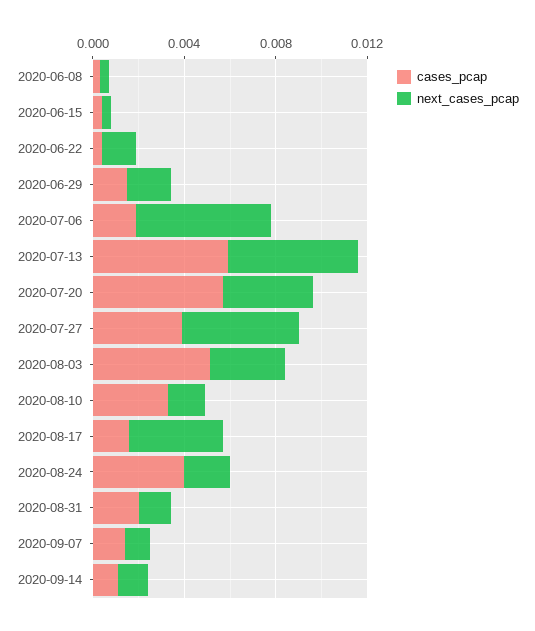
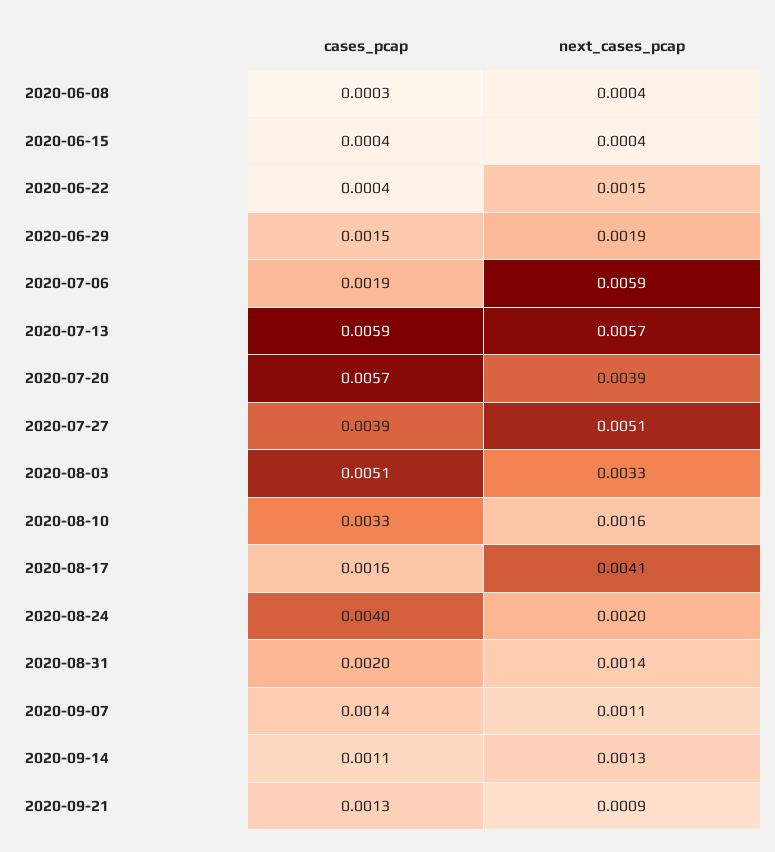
cases_pcap, 2020-09-21: none -> 0.0013
next_cases_pcap, 2020-09-21: none -> 0.0009

